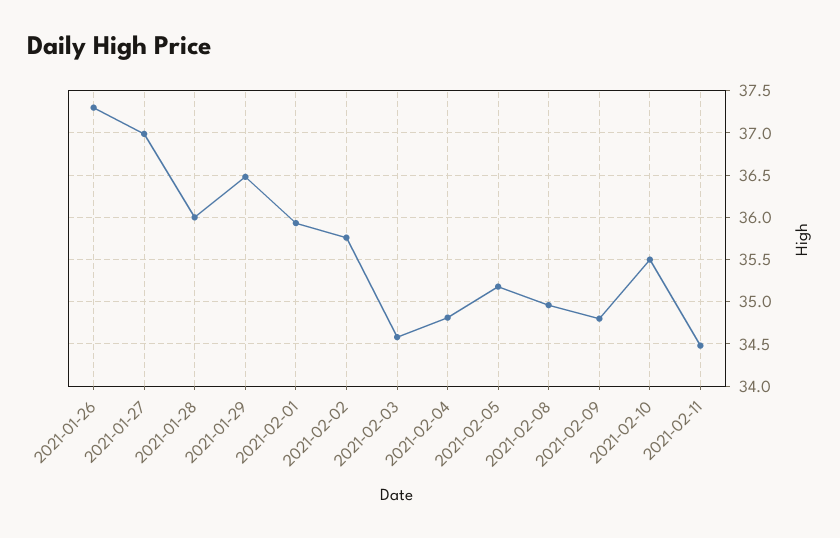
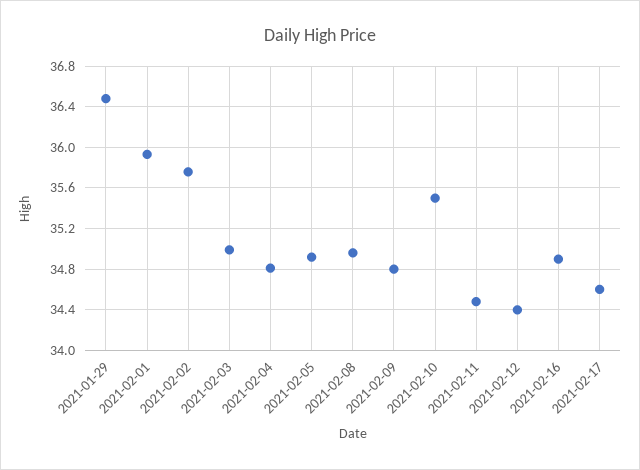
2021-01-26: 37.3 -> none
2021-01-27: 37 -> none
2021-01-28: 36 -> none
2021-02-03: 34.6 -> 35
2021-02-05: 35.2 -> 34.9
2021-02-12: none -> 34.4
2021-02-16: none -> 34.9
2021-02-17: none -> 34.6

